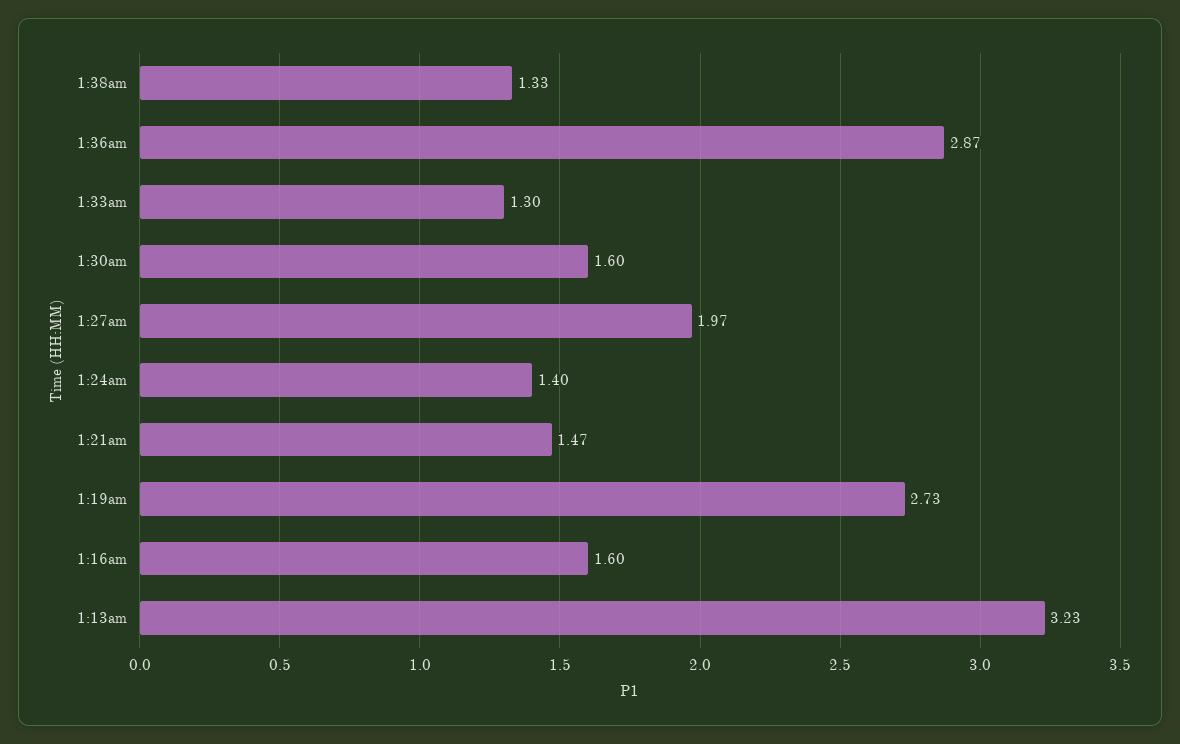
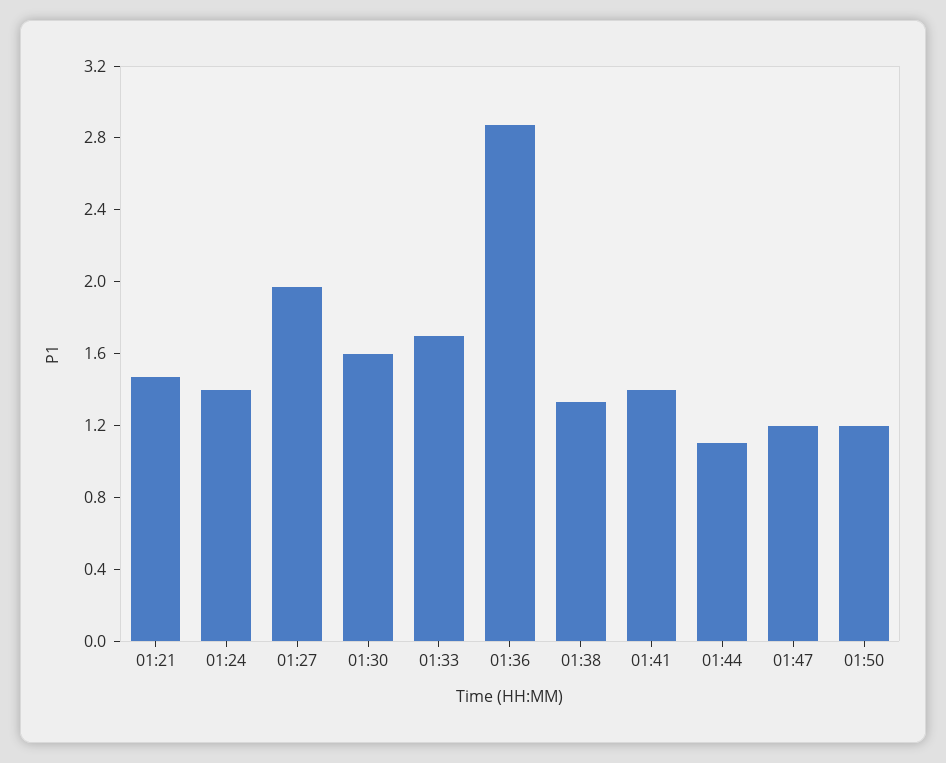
1:33am: 1.3 -> 1.7
1:19am: 2.73 -> none
1:16am: 1.6 -> none
1:13am: 3.23 -> none
01:41: none -> 1.4
01:44: none -> 1.1
01:47: none -> 1.2
01:50: none -> 1.2

